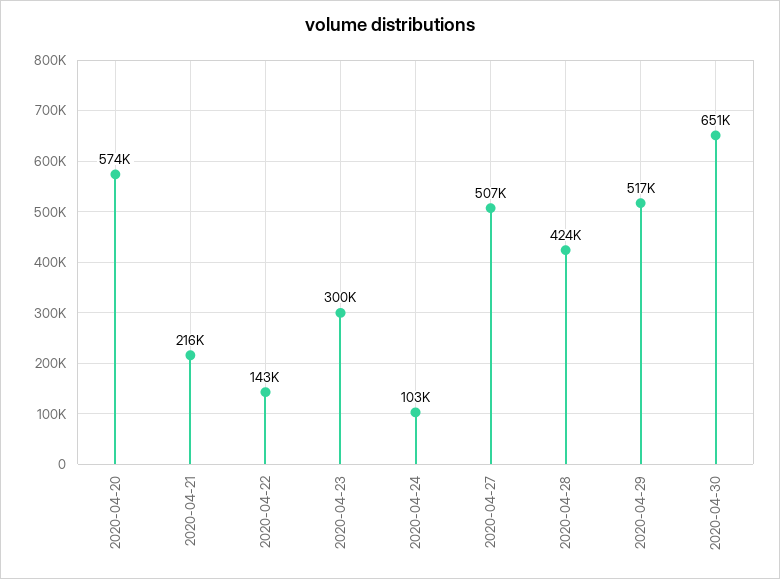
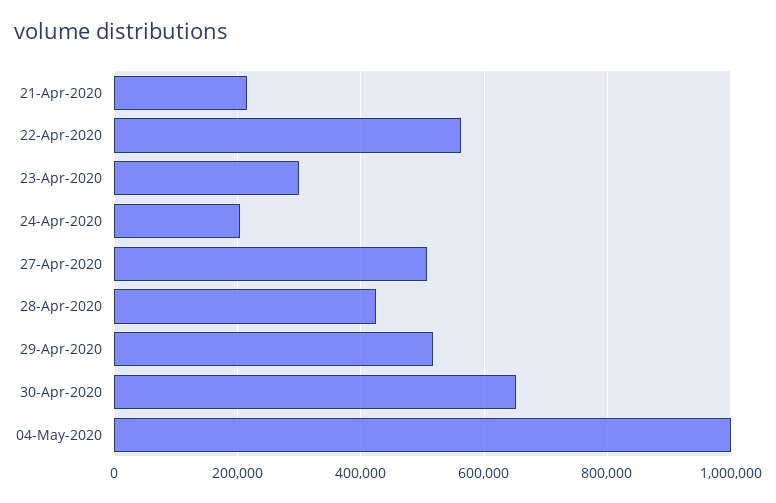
2020-04-20: 574000 -> none
2020-04-22: 143000 -> 560000
2020-04-24: 103000 -> 200000
04-May-2020: none -> 1000000

